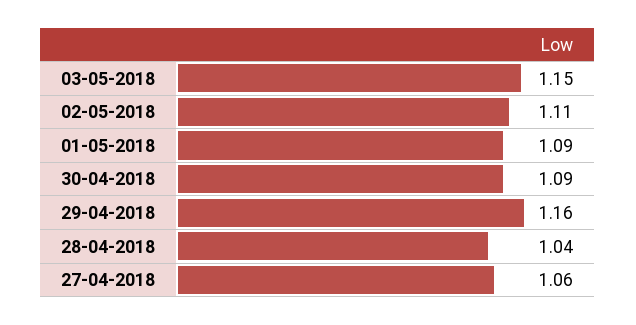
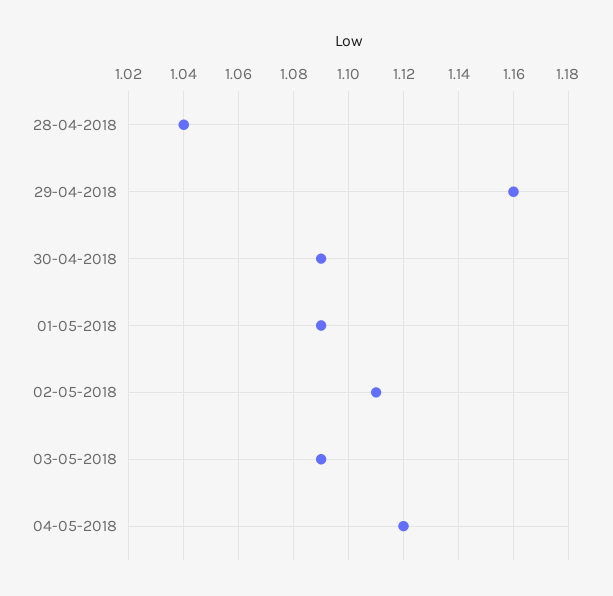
03-05-2018: 1.15 -> 1.09
27-04-2018: 1.06 -> none
04-05-2018: none -> 1.12

